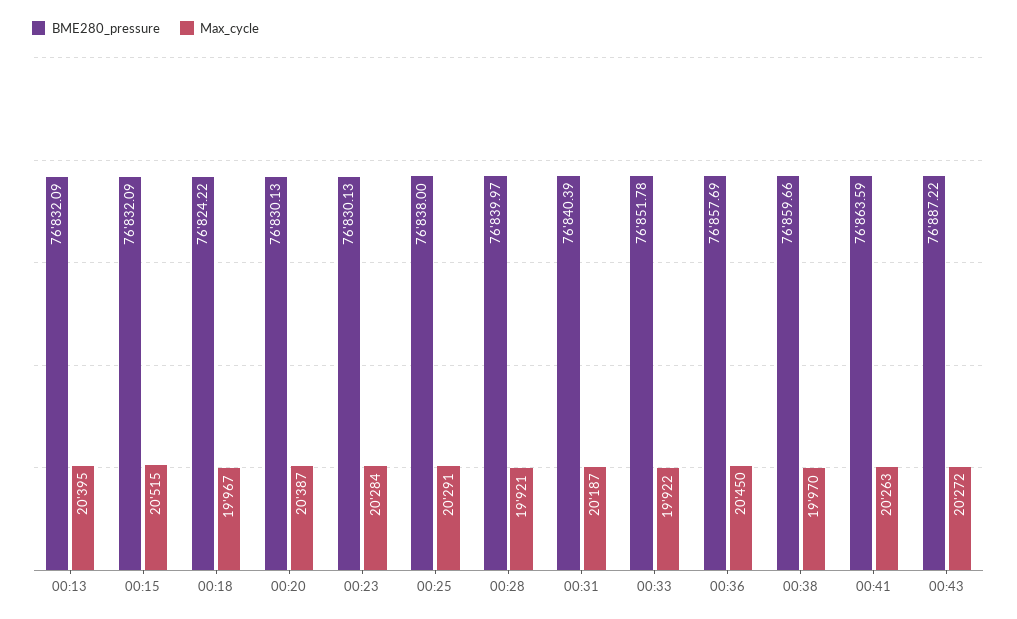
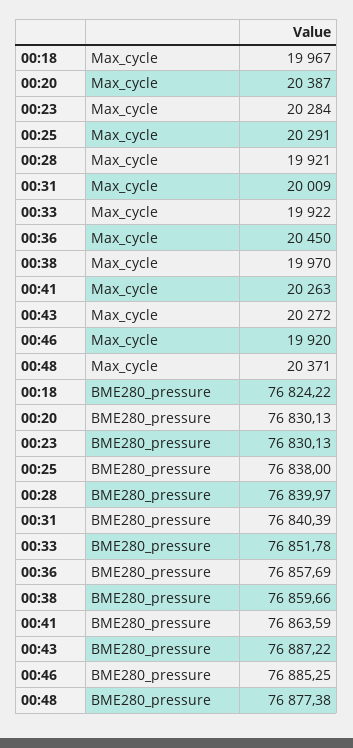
BME280_pressure, 00:13: 76832.09 -> none
Max_cycle, 00:13: 20395 -> none
BME280_pressure, 00:15: 76832.09 -> none
Max_cycle, 00:15: 20515 -> none
Max_cycle, 00:31: 20187 -> 20009
Max_cycle, 00:46: none -> 19920
Max_cycle, 00:48: none -> 20371
BME280_pressure, 00:46: none -> 76885.25
BME280_pressure, 00:48: none -> 76877.38

